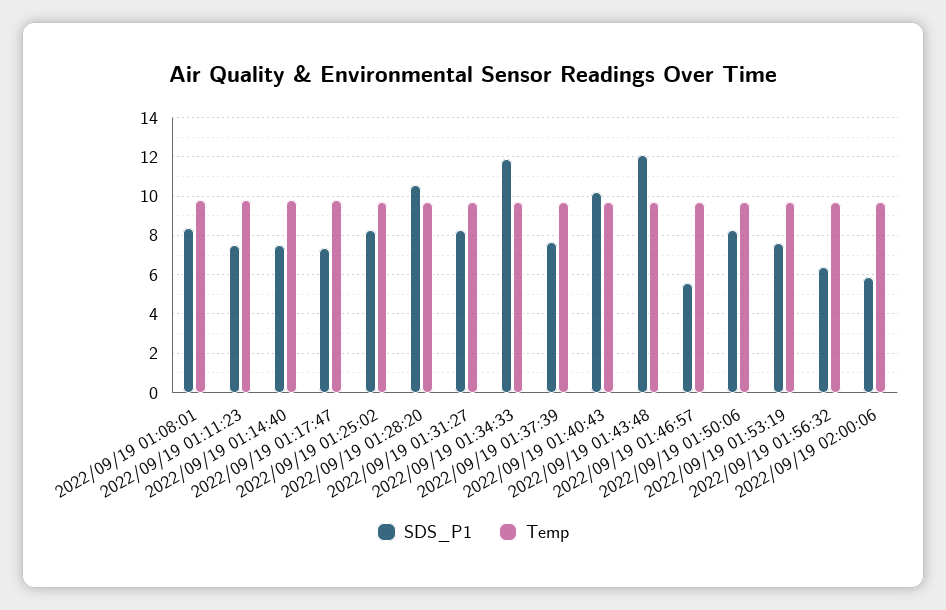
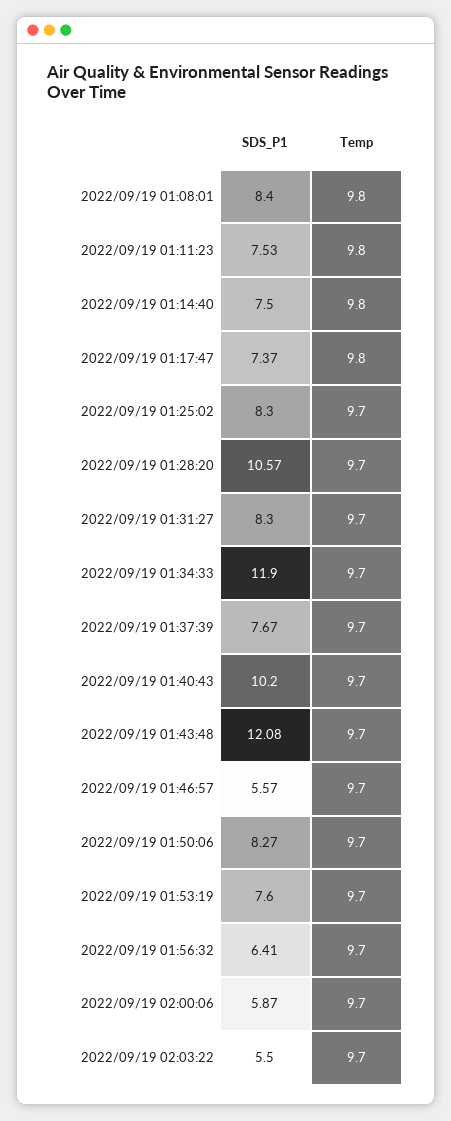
SDS_P1, 2022/09/19 02:03:22: none -> 5.5
Temp, 2022/09/19 02:03:22: none -> 9.7

